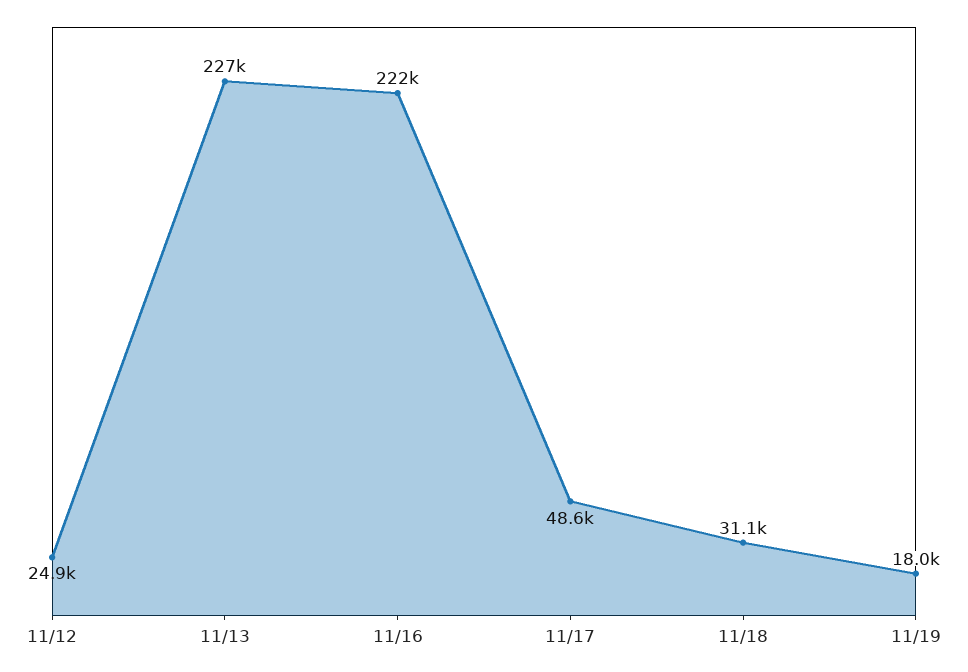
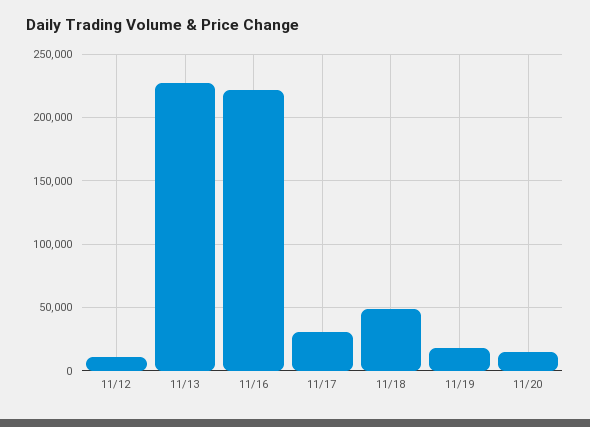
11/12: 24900 -> 10000
11/17: 48600 -> 30000
11/18: 31100 -> 50000
11/20: none -> 15000

